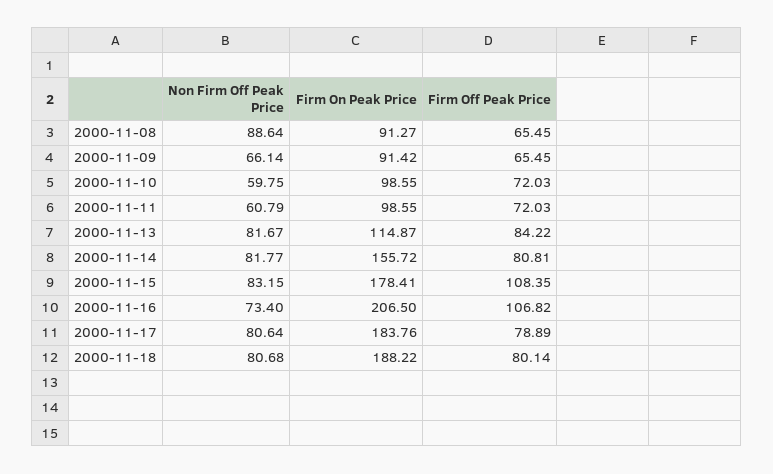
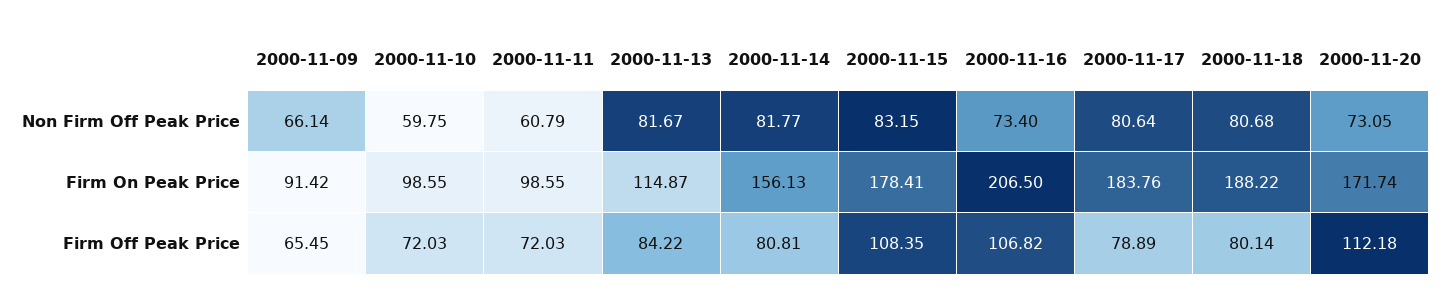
Non Firm Off Peak Price, 2000-11-08: 88.64 -> none
Firm On Peak Price, 2000-11-08: 91.27 -> none
Firm Off Peak Price, 2000-11-08: 65.45 -> none
Firm On Peak Price, 2000-11-14: 155.72 -> 156.13
Non Firm Off Peak Price, 2000-11-20: none -> 73.05
Firm On Peak Price, 2000-11-20: none -> 171.74
Firm Off Peak Price, 2000-11-20: none -> 112.18

